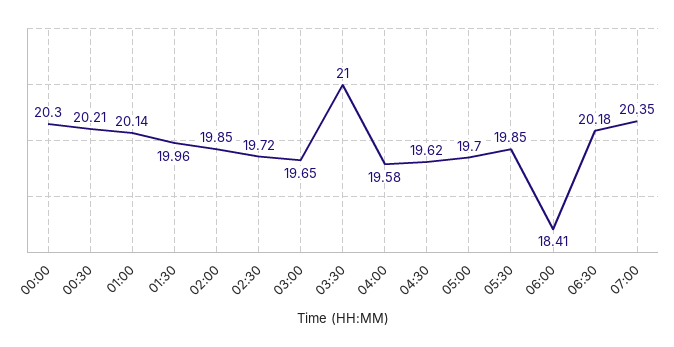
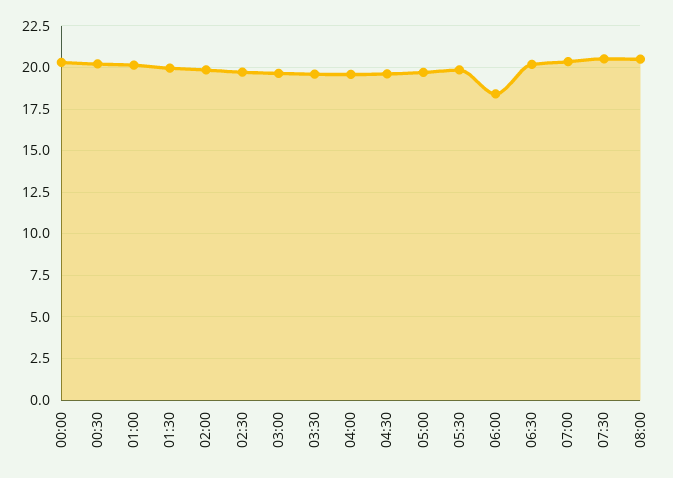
03:30: 21 -> 19.5
07:30: none -> 20.5
08:00: none -> 20.5

